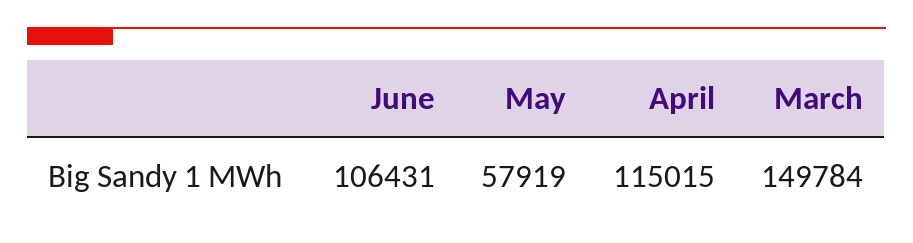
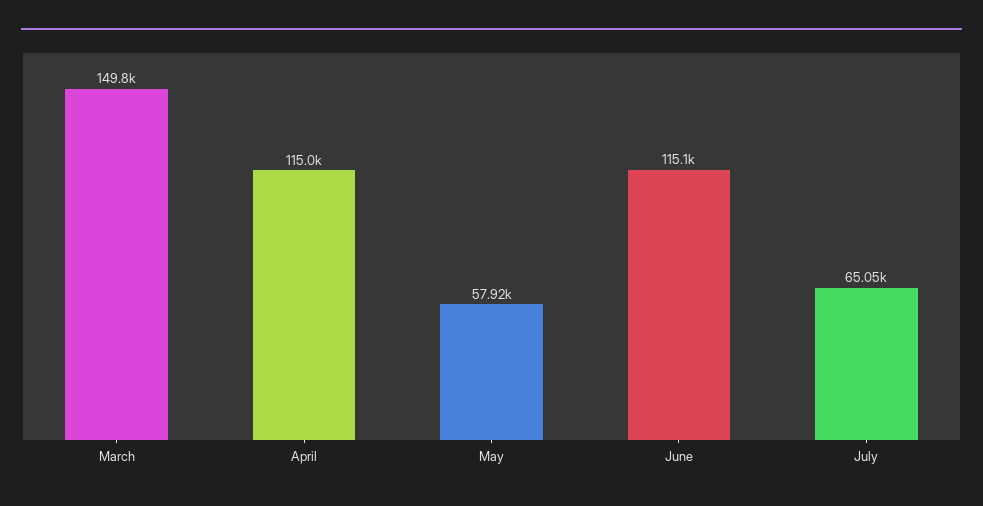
June: 106431 -> 115100
July: none -> 65050

